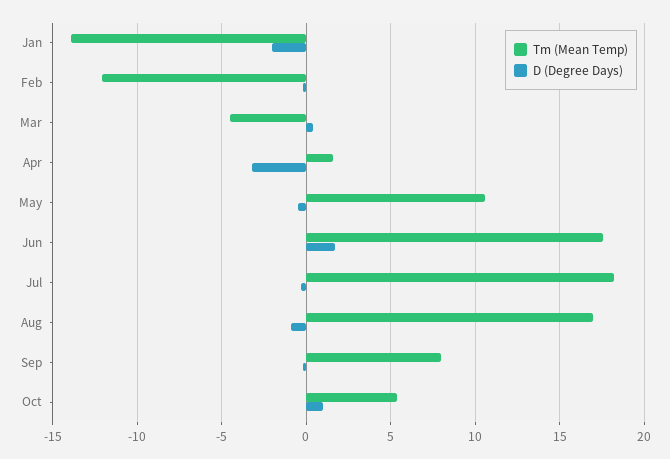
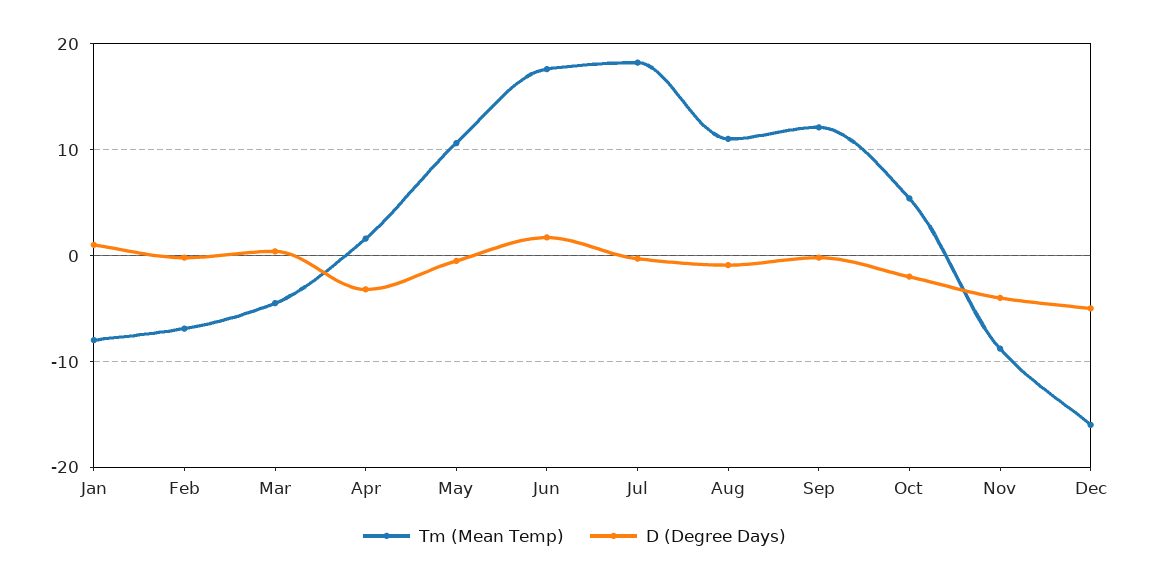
Tm (Mean Temp), Jan: -14 -> -8
D (Degree Days), Jan: -2 -> 1
Tm (Mean Temp), Feb: -12 -> -7
Tm (Mean Temp), Aug: 17 -> 11
Tm (Mean Temp), Sep: 8 -> 12
D (Degree Days), Oct: 1 -> -2
Tm (Mean Temp), Nov: none -> -9
D (Degree Days), Nov: none -> -4
Tm (Mean Temp), Dec: none -> -16
D (Degree Days), Dec: none -> -5

